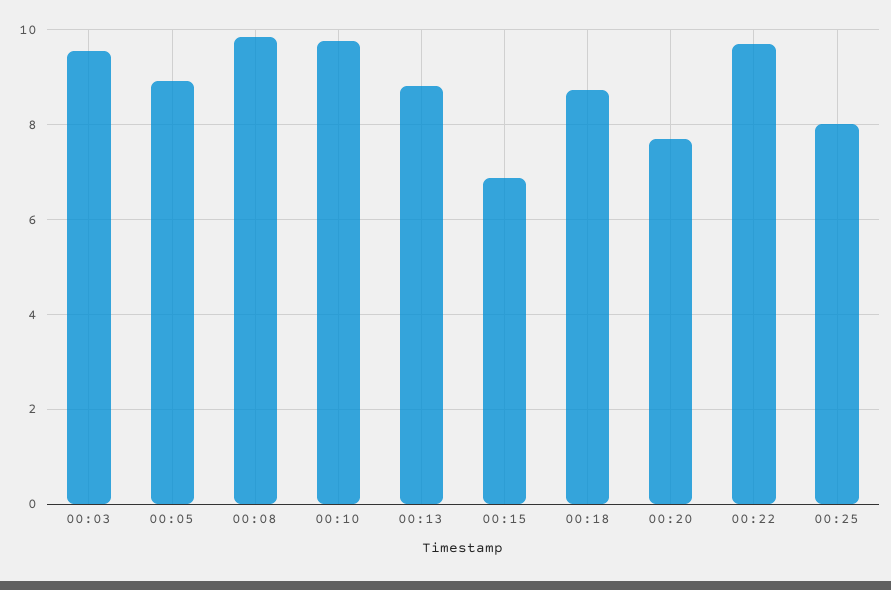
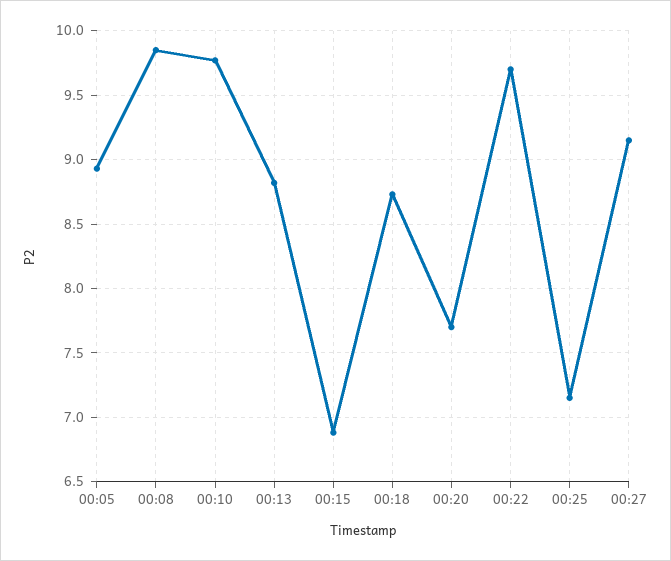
00:03: 9.6 -> none
00:25: 8 -> 7.15
00:27: none -> 9.15

